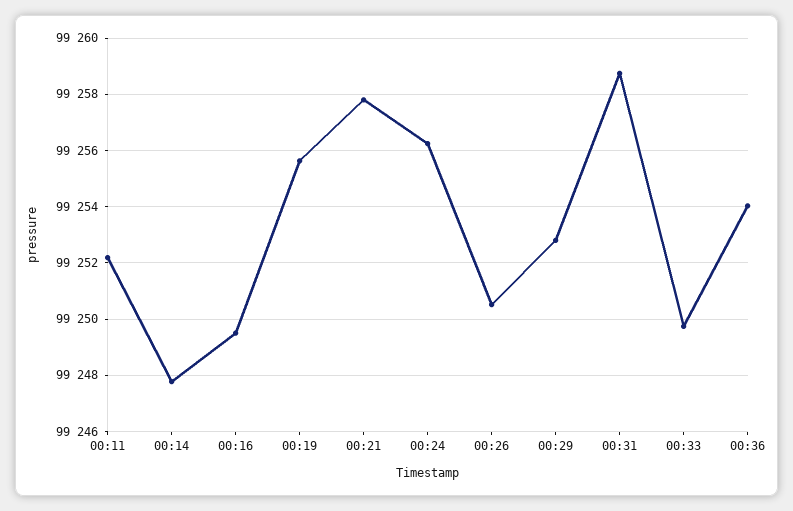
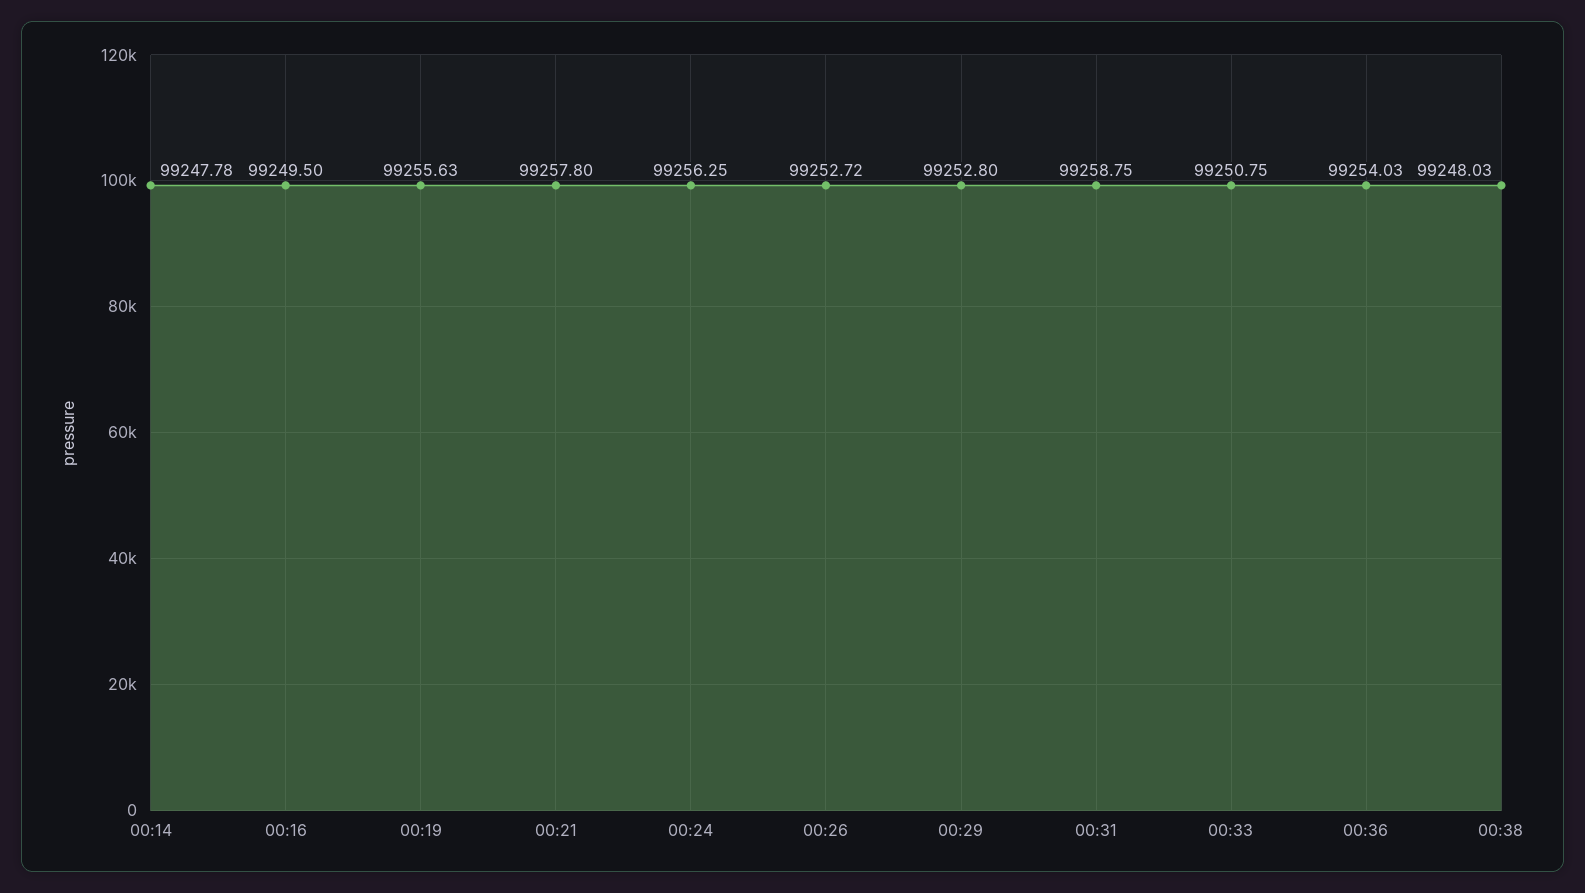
00:11: 99252.25 -> none
00:26: 99250.5 -> 99252.72
00:33: 99249.75 -> 99250.75
00:38: none -> 99248.03

